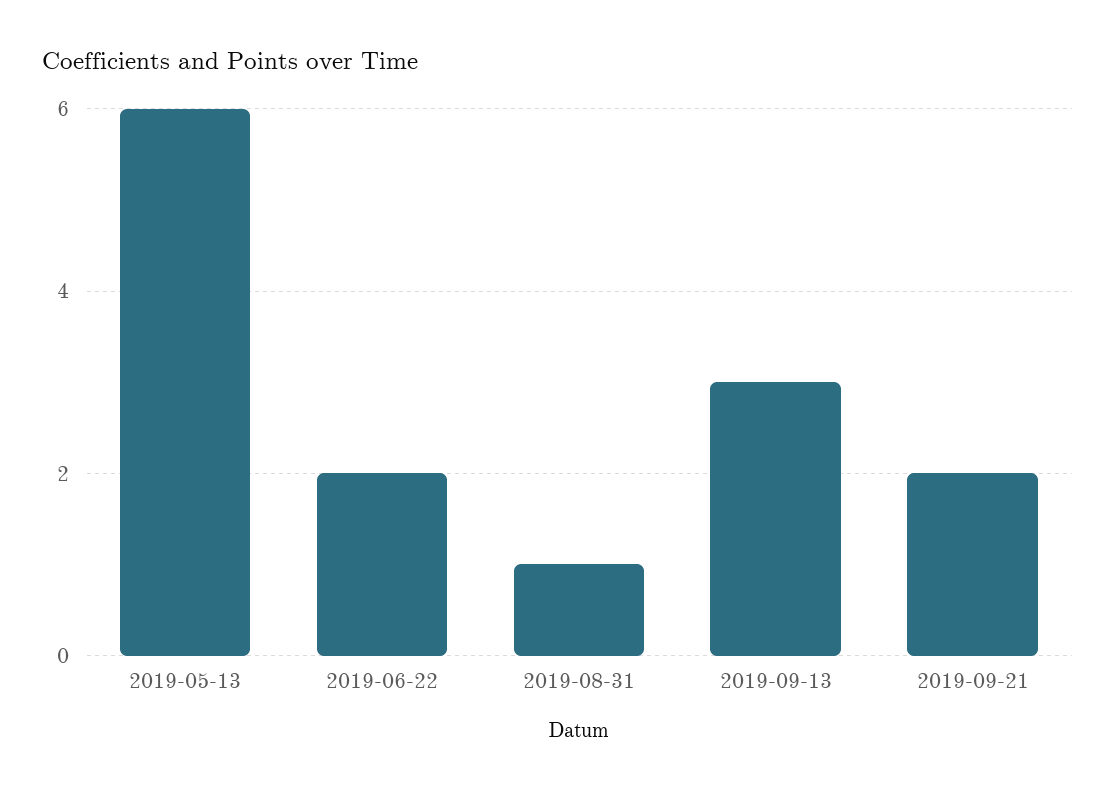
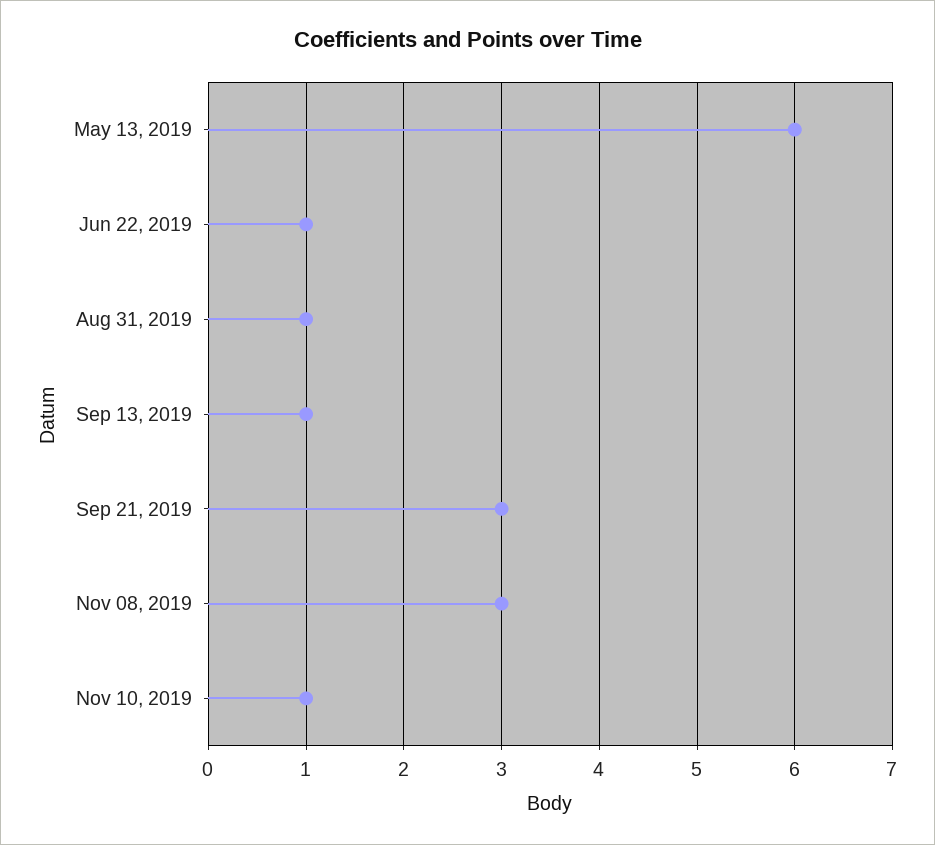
2019-06-22: 2 -> 1
2019-09-13: 3 -> 1
2019-09-21: 2 -> 3
Nov 08, 2019: none -> 3
Nov 10, 2019: none -> 1

